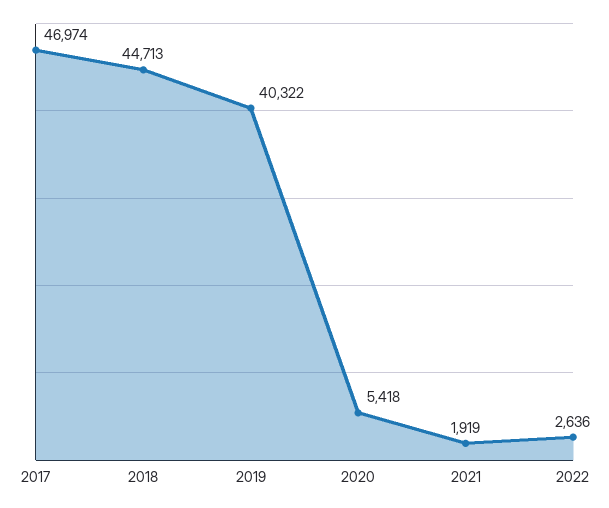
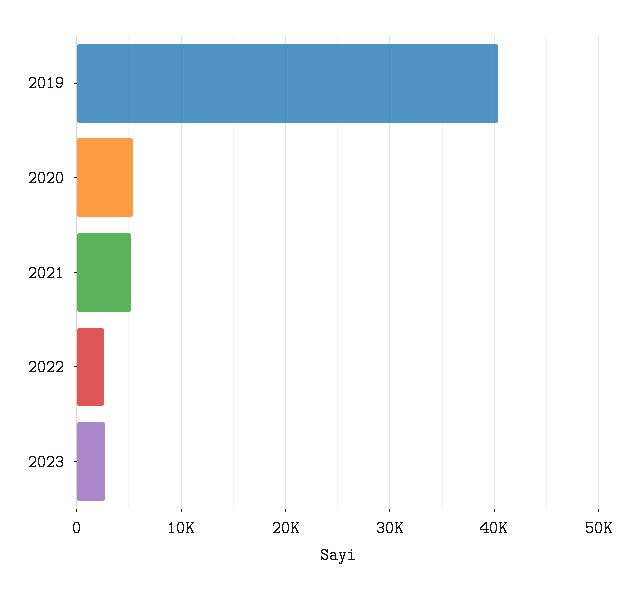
2017: 46974 -> none
2018: 44713 -> none
2021: 1919 -> 5000
2023: none -> 3000

